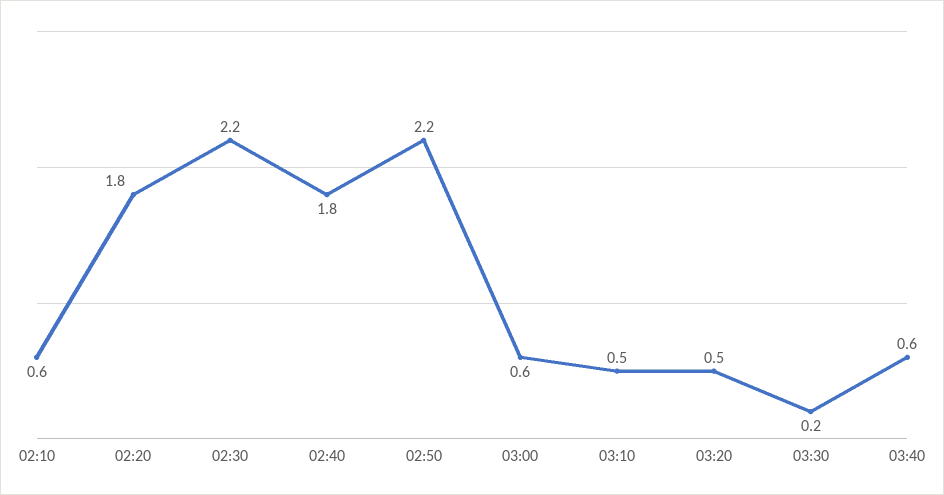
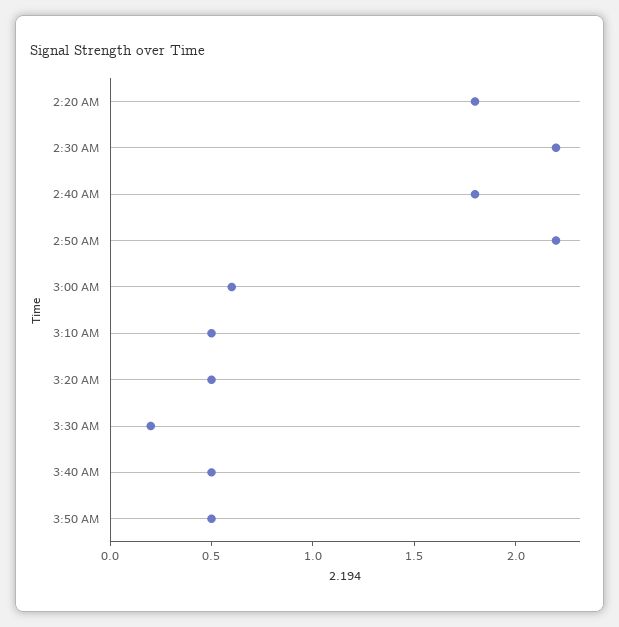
02:10: 0.6 -> none
03:40: 0.6 -> 0.5
3:50 AM: none -> 0.5

